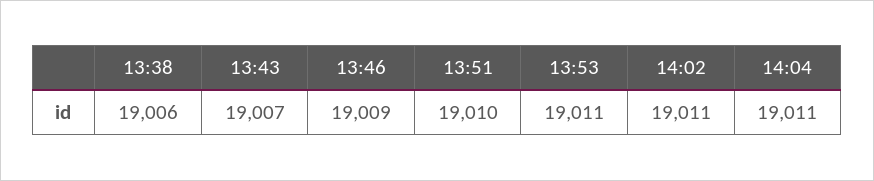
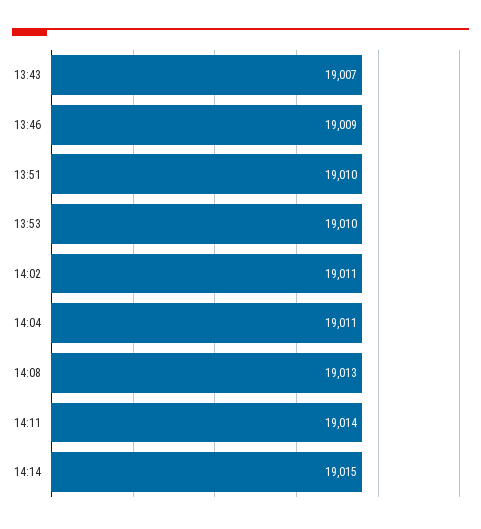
13:38: 19006 -> none
13:53: 19011 -> 19010
14:08: none -> 19013
14:11: none -> 19014
14:14: none -> 19015

